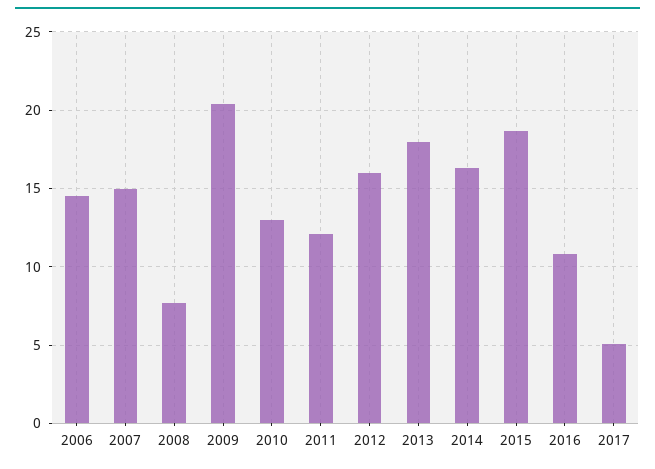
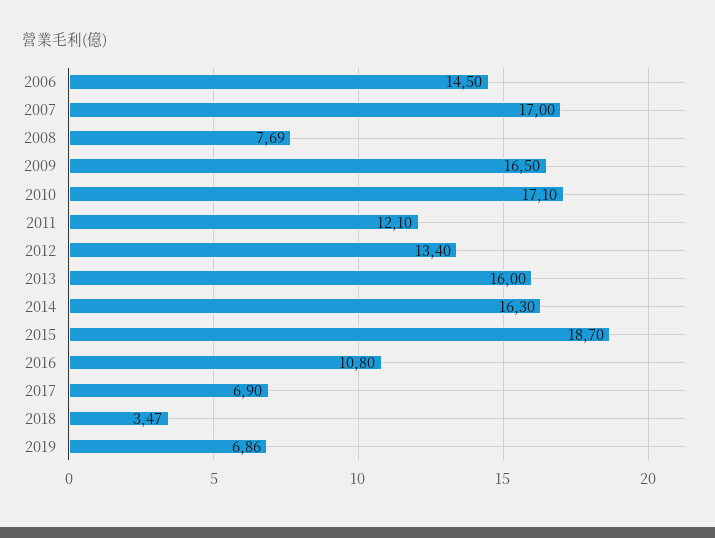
2007: 15 -> 17
2009: 20.5 -> 16.5
2010: 13 -> 17.1
2012: 16 -> 13.4
2013: 18 -> 16
2017: 5 -> 6.9
2018: none -> 3.47
2019: none -> 6.86

